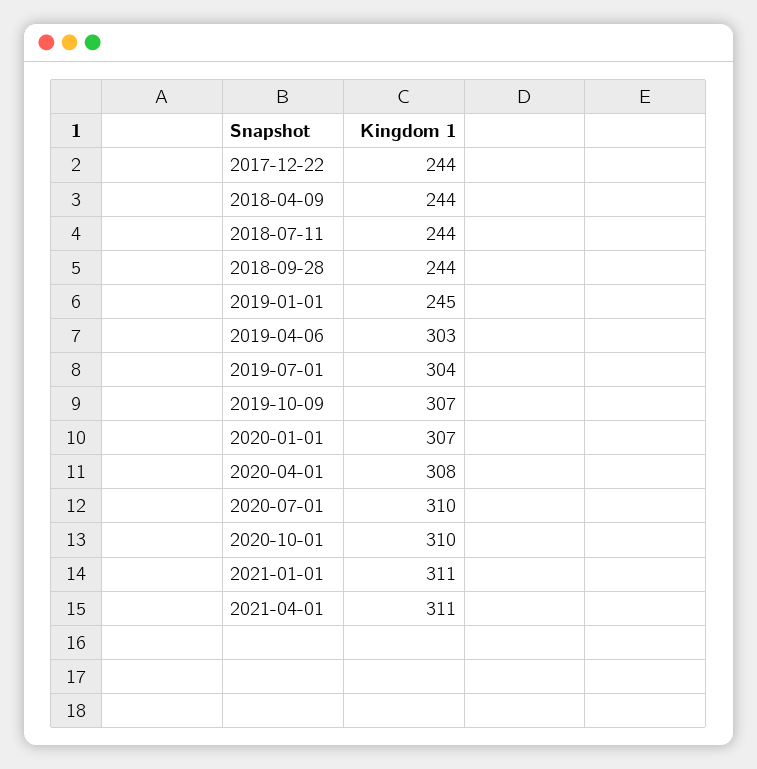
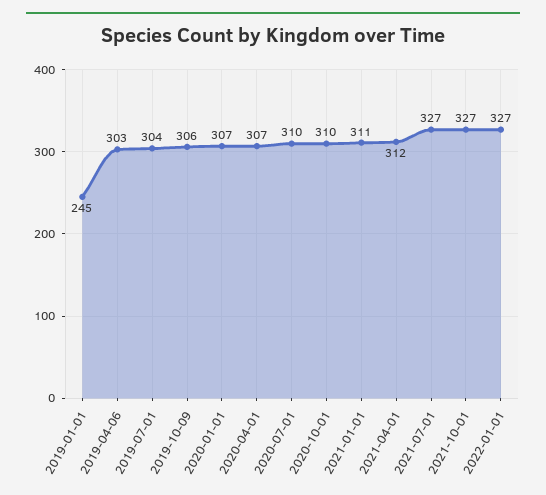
2017-12-22: 244 -> none
2018-04-09: 244 -> none
2018-07-11: 244 -> none
2018-09-28: 244 -> none
2019-10-09: 307 -> 306
2020-04-01: 308 -> 307
2021-04-01: 311 -> 312
2021-07-01: none -> 327
2021-10-01: none -> 327
2022-01-01: none -> 327

